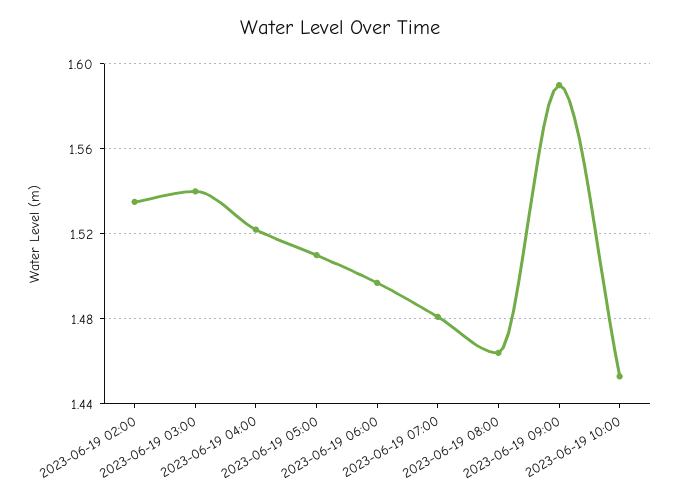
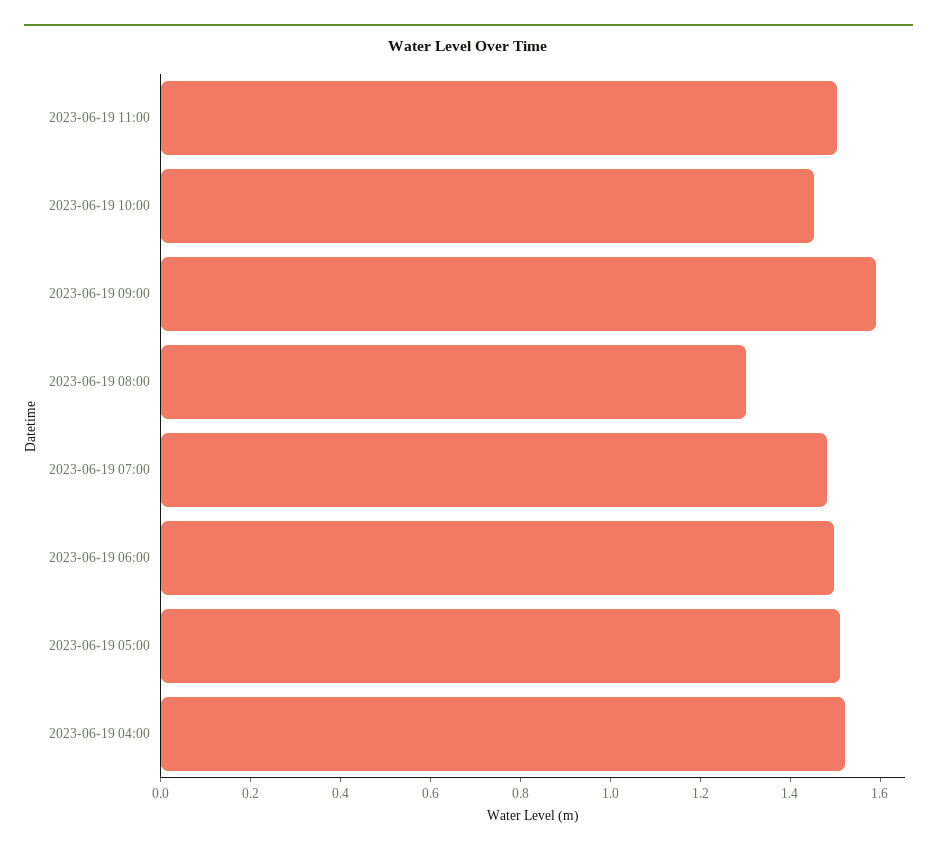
2023-06-19 02:00: 1.535 -> none
2023-06-19 03:00: 1.54 -> none
2023-06-19 08:00: 1.465 -> 1.3
2023-06-19 11:00: none -> 1.5

